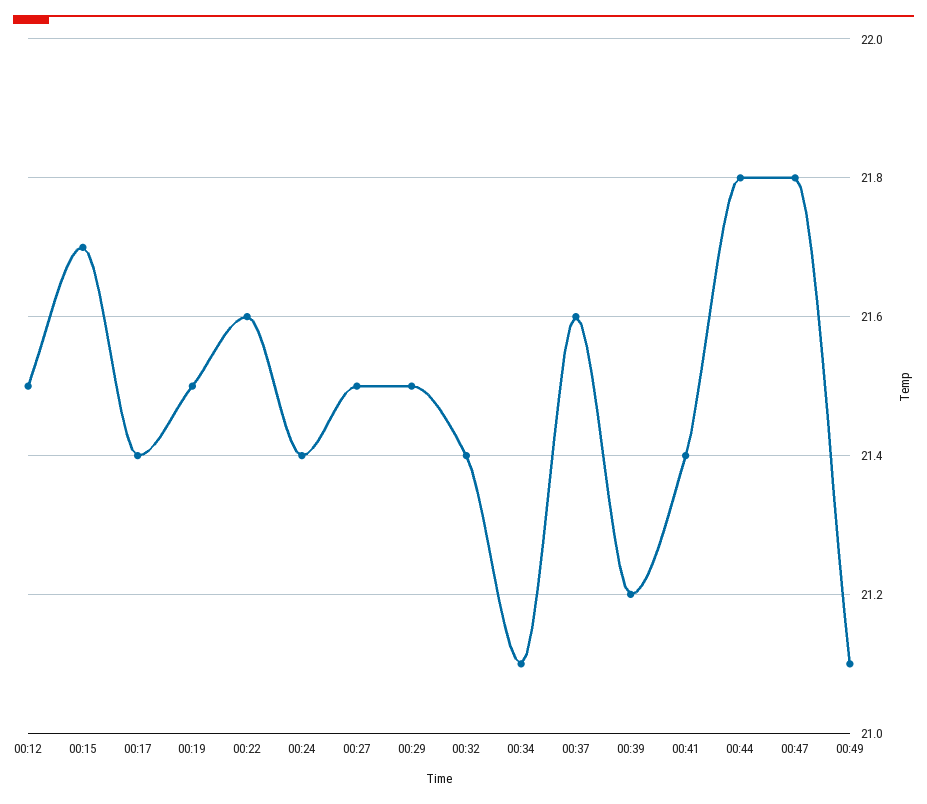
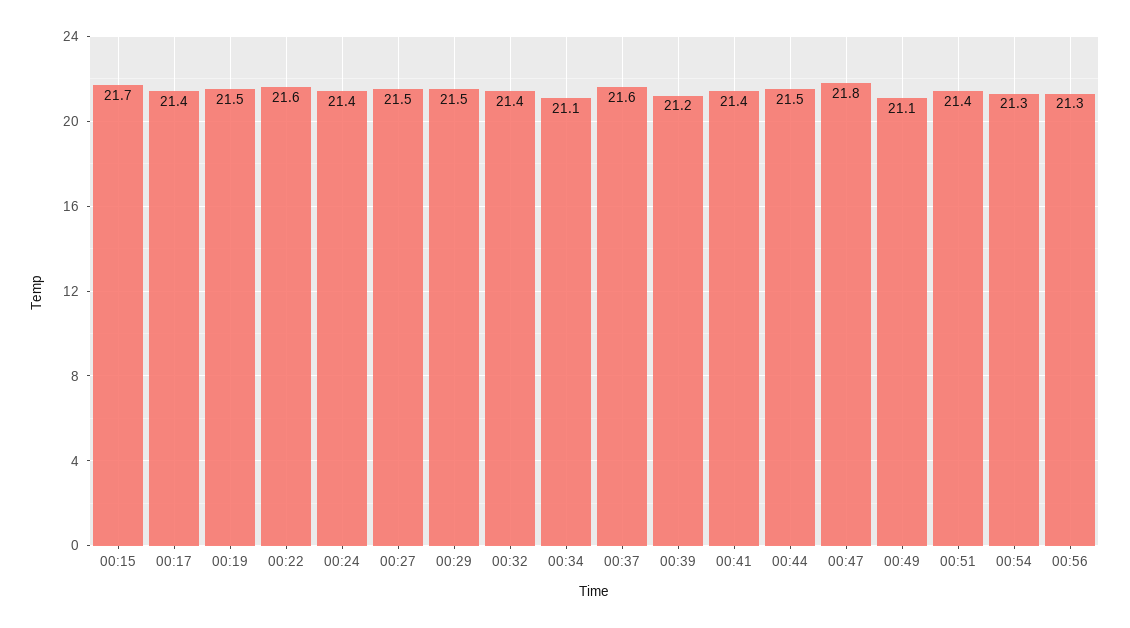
00:12: 21.5 -> none
00:44: 21.8 -> 21.5
00:51: none -> 21.4
00:54: none -> 21.3
00:56: none -> 21.3

